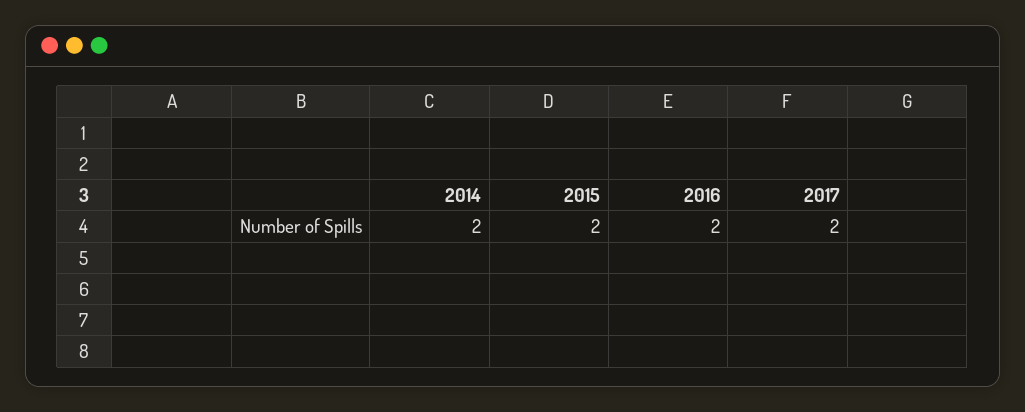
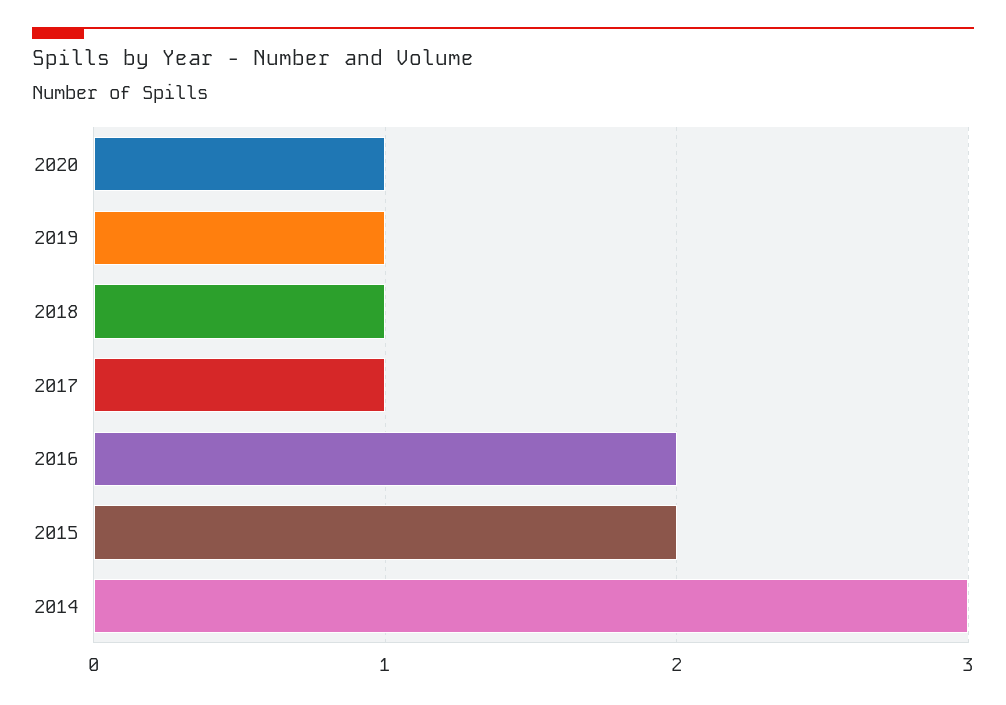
2014: 2 -> 3
2017: 2 -> 1
2020: none -> 1
2019: none -> 1
2018: none -> 1

